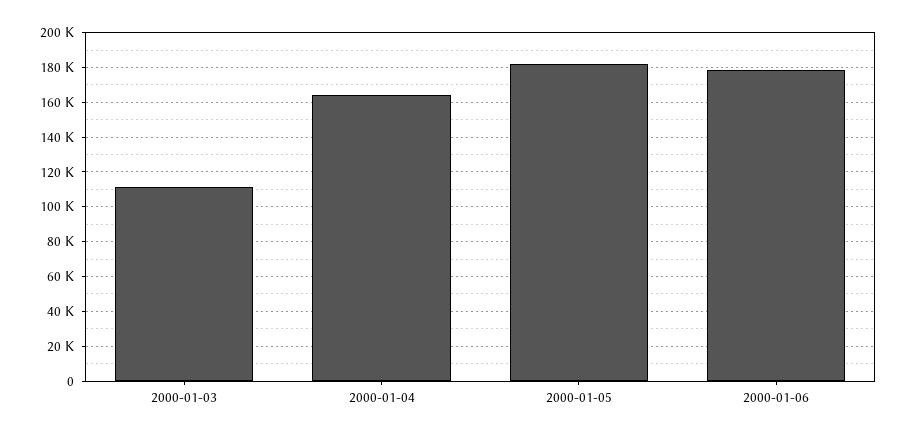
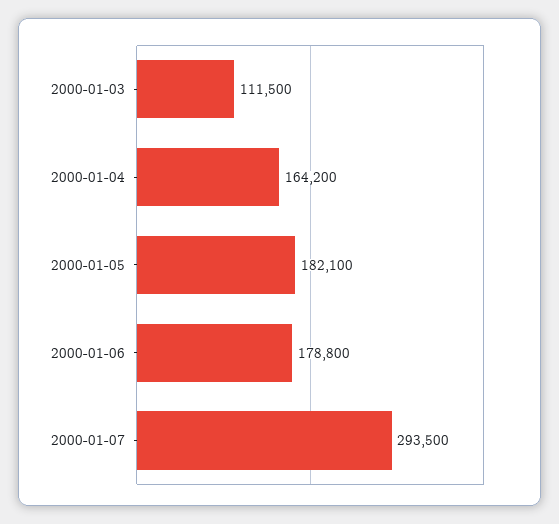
2000-01-07: none -> 293500

